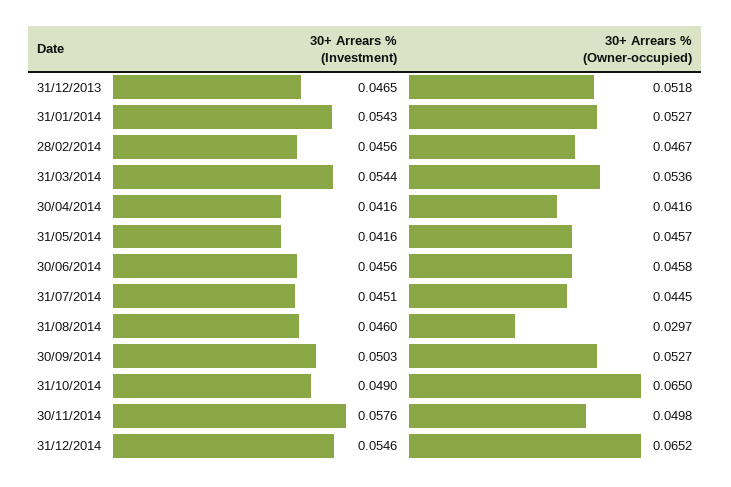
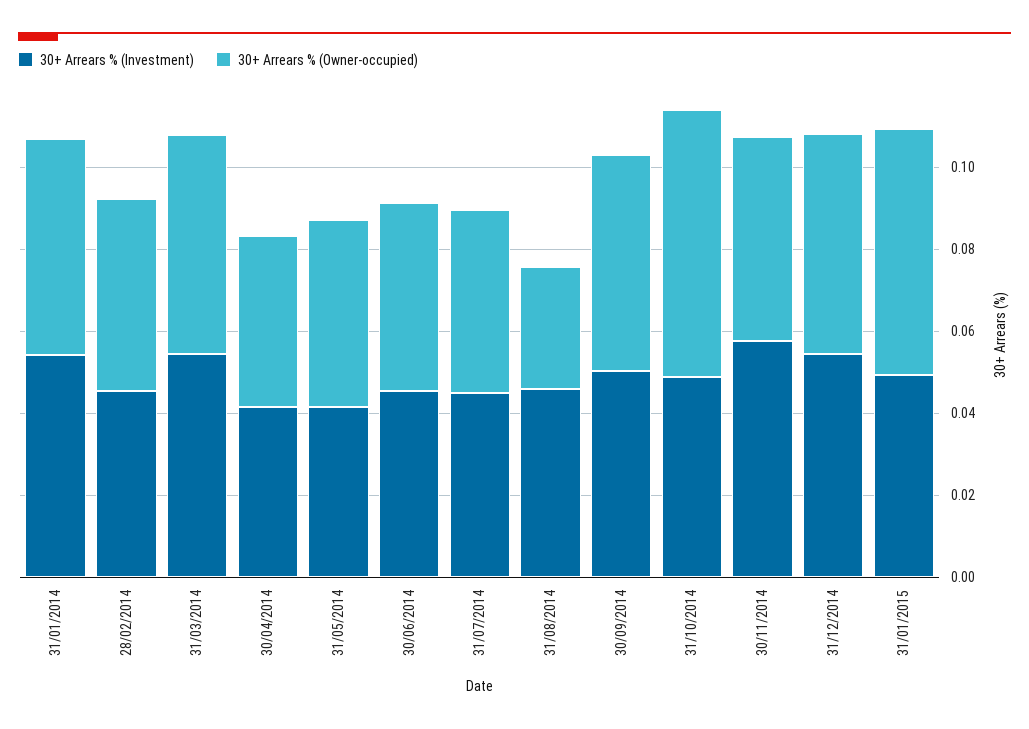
30+ Arrears % (Investment), 31/12/2013: 0.0465 -> none
30+ Arrears % (Owner-occupied), 31/12/2013: 0.0518 -> none
30+ Arrears % (Owner-occupied), 31/12/2014: 0.0652 -> 0.055
30+ Arrears % (Investment), 31/01/2015: none -> 0.05
30+ Arrears % (Owner-occupied), 31/01/2015: none -> 0.06

